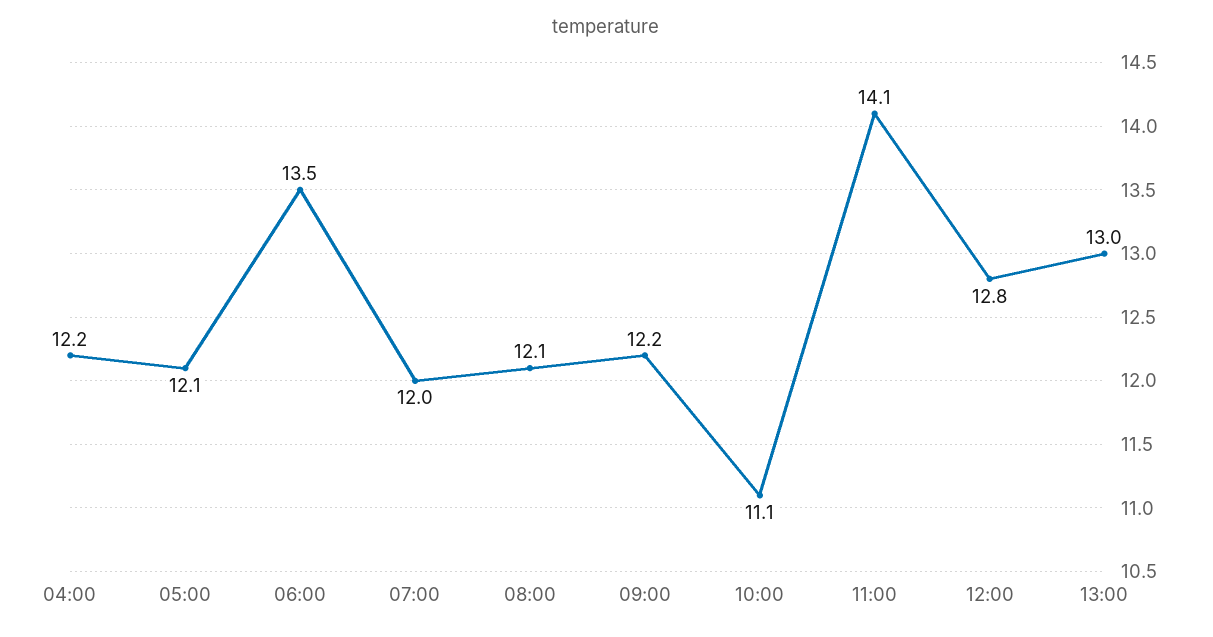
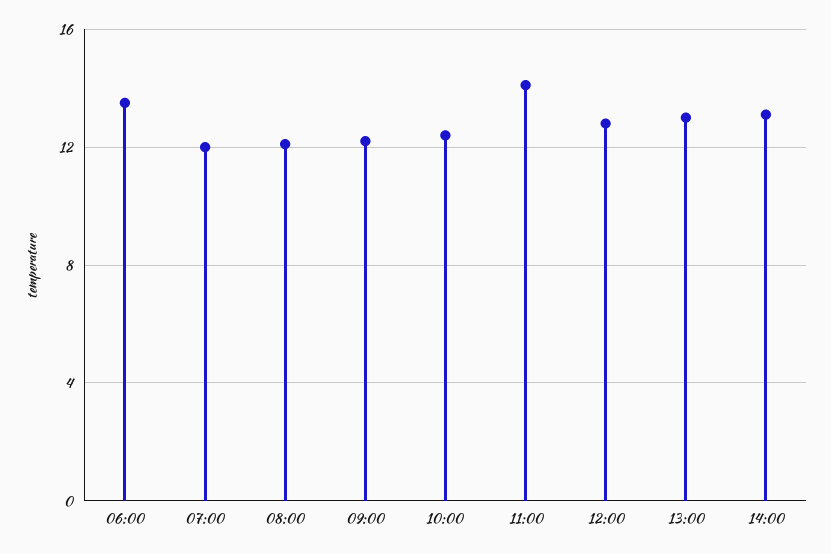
04:00: 12.2 -> none
05:00: 12.1 -> none
10:00: 11.1 -> 12.5
14:00: none -> 13

